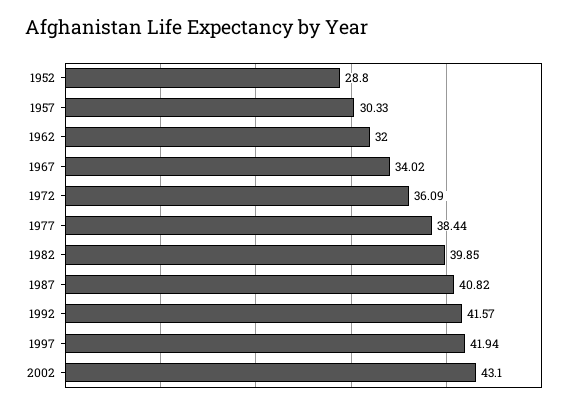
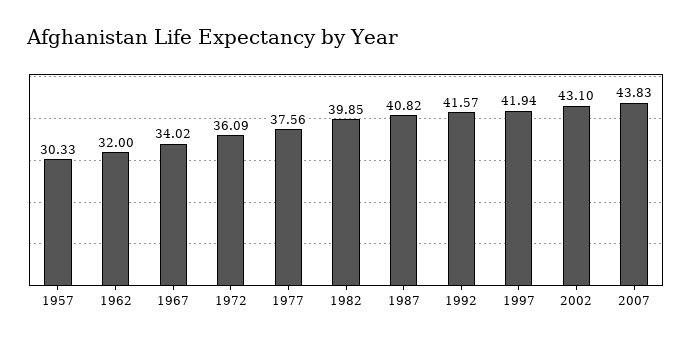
1952: 28.8 -> none
1977: 38.44 -> 37.56
2007: none -> 43.83

